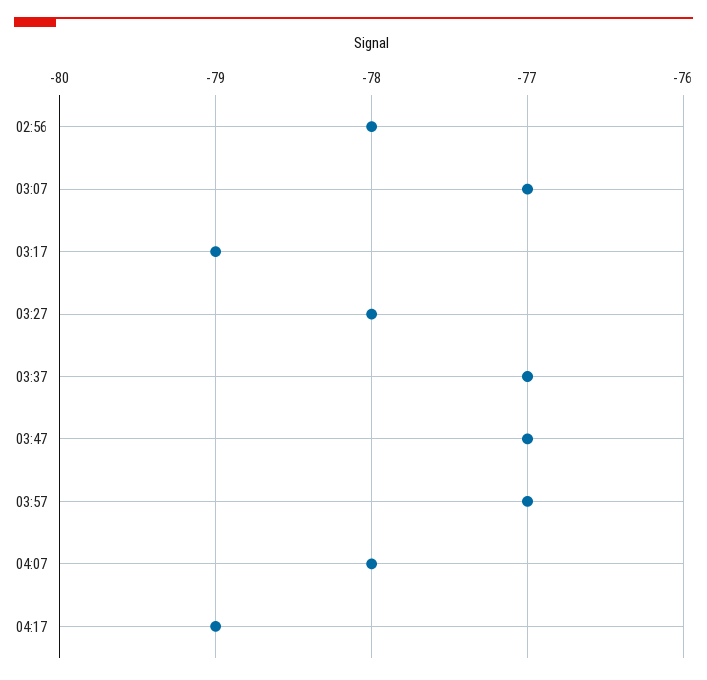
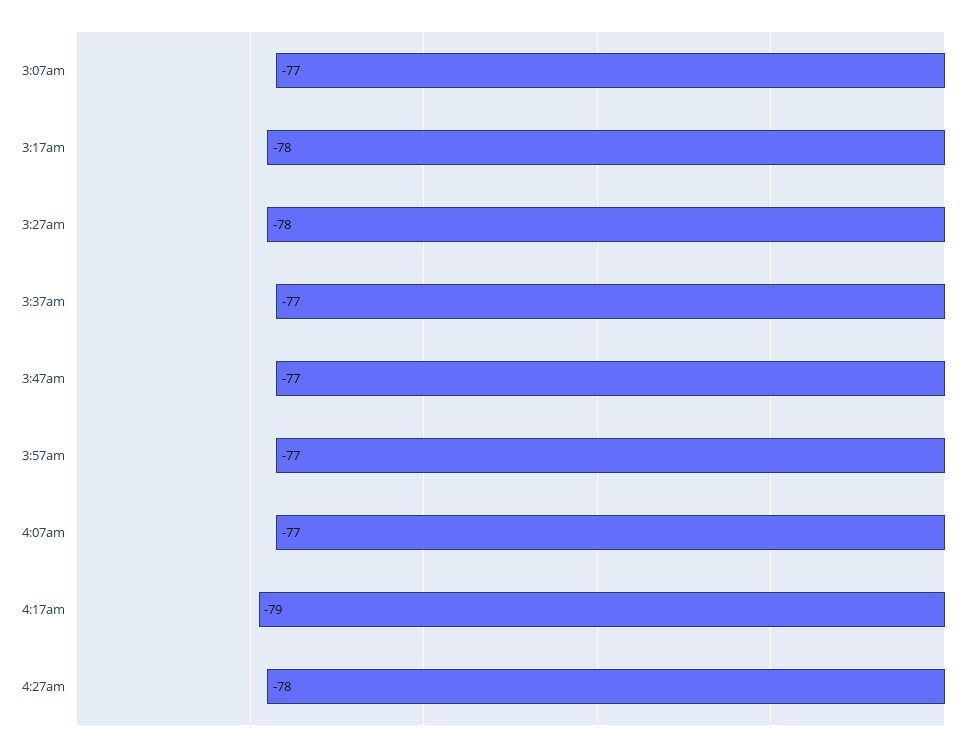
02:56: -78 -> none
03:17: -79 -> -78
04:07: -78 -> -77
4:27am: none -> -78

